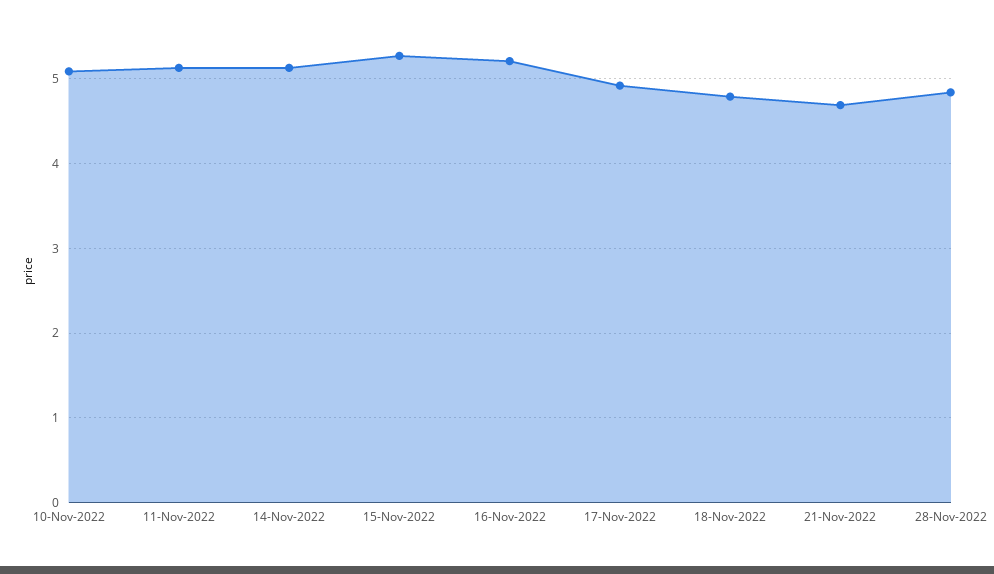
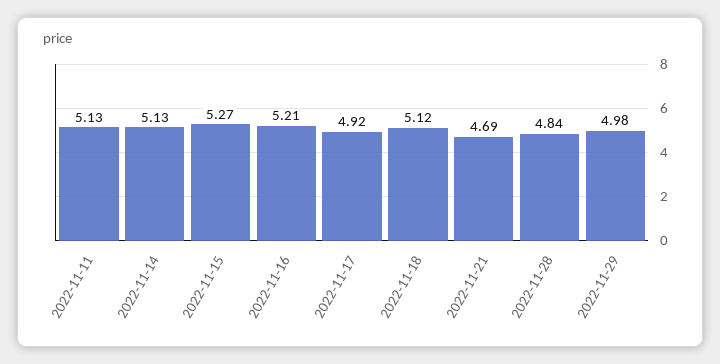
10-Nov-2022: 5.1 -> none
18-Nov-2022: 4.8 -> 5.12
2022-11-29: none -> 4.98

